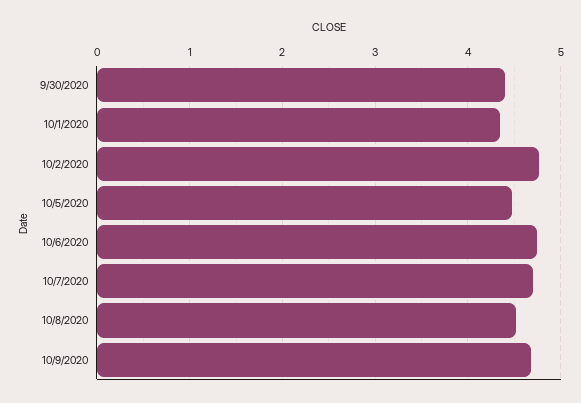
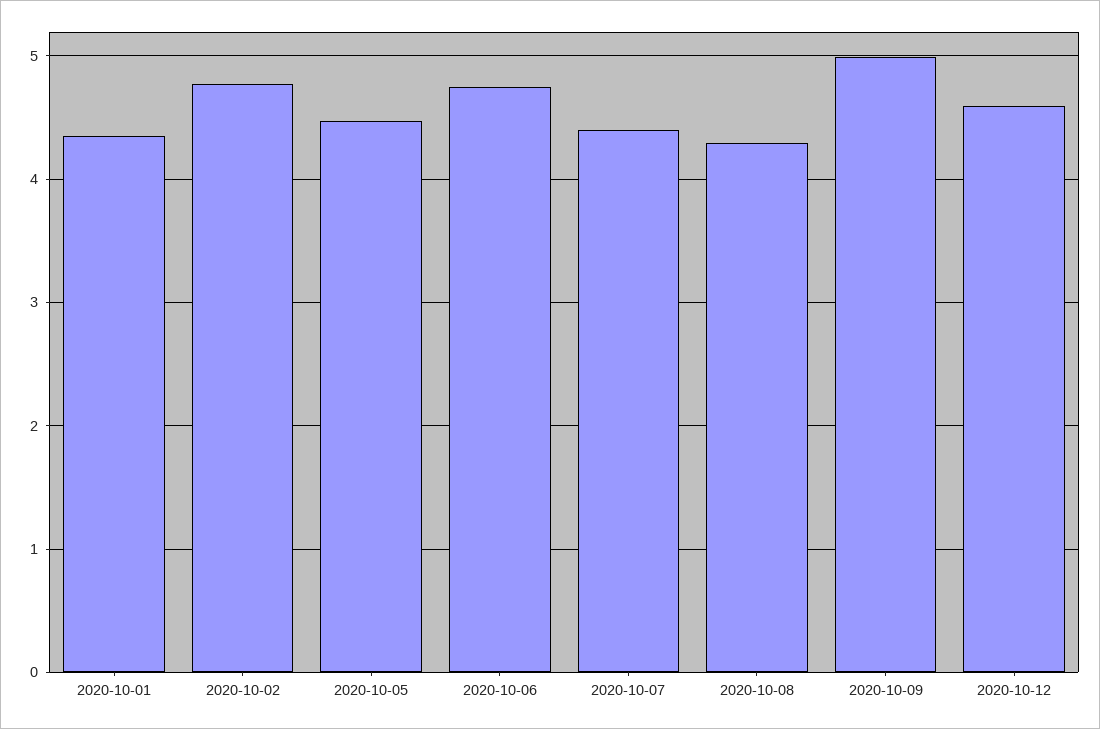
9/30/2020: 4.4 -> none
10/7/2020: 4.7 -> 4.4
10/8/2020: 4.5 -> 4.3
10/9/2020: 4.7 -> 5
2020-10-12: none -> 4.6

